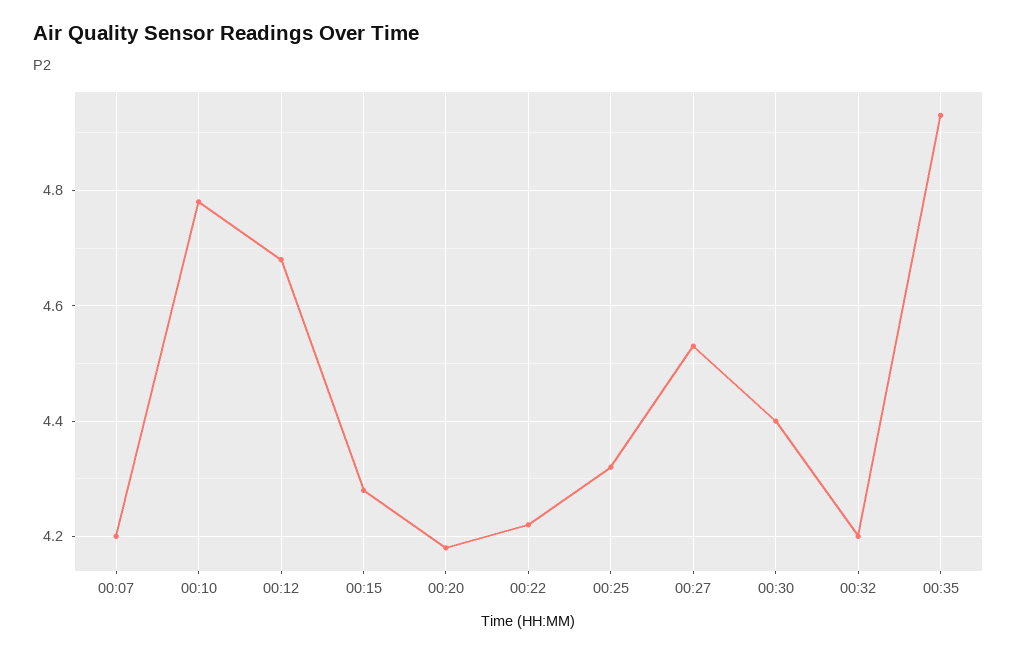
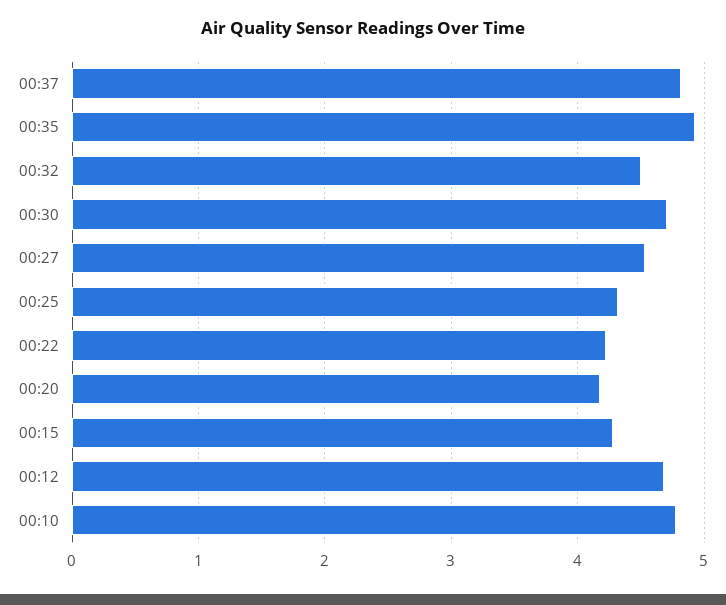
00:07: 4.2 -> none
00:30: 4.4 -> 4.7
00:32: 4.2 -> 4.5
00:37: none -> 4.8

